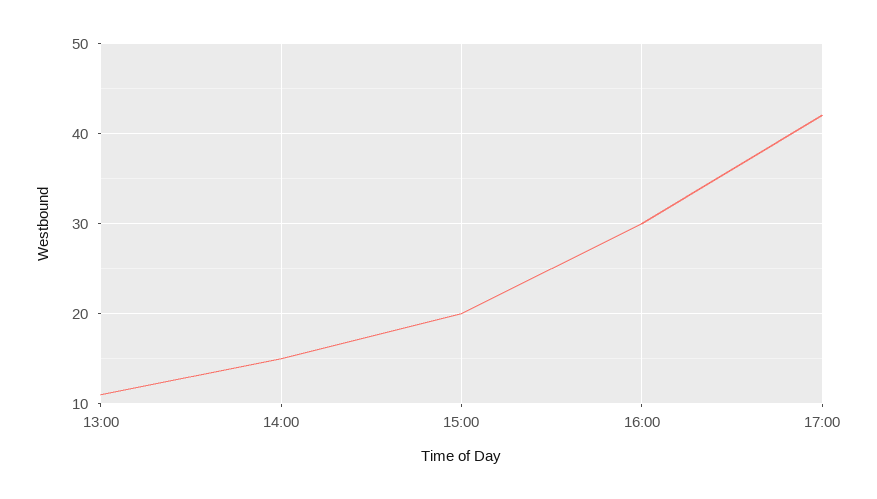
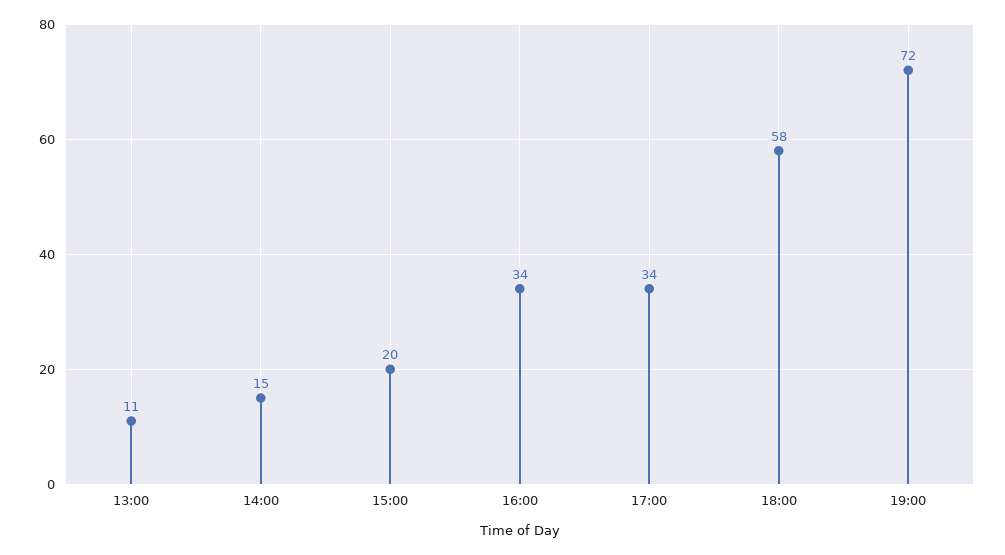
16:00: 30 -> 34
17:00: 42 -> 34
18:00: none -> 58
19:00: none -> 72

